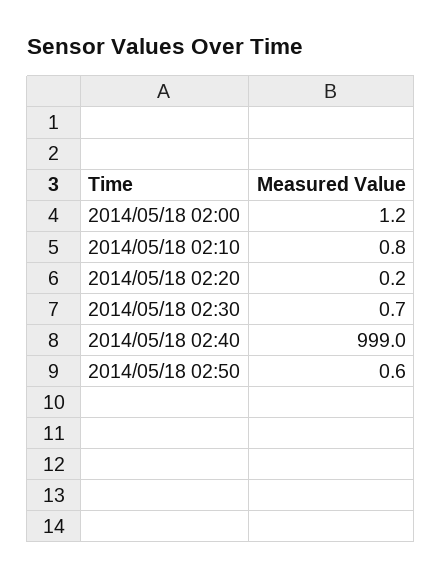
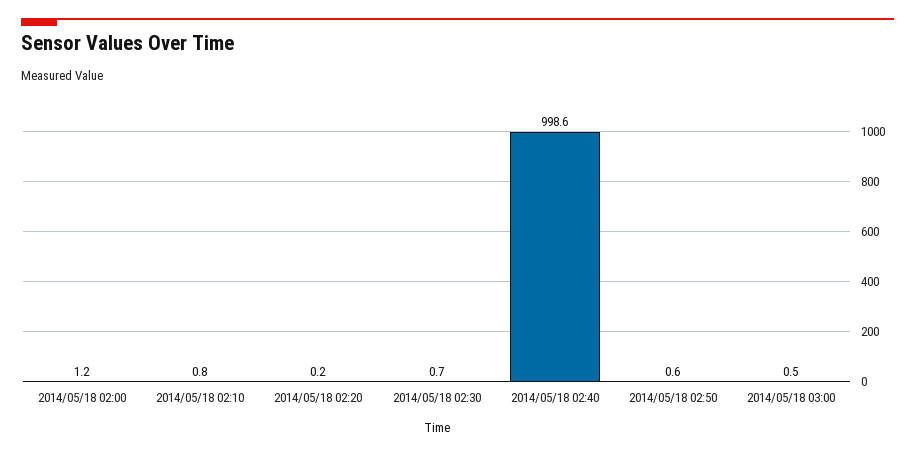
2014/05/18 02:40: 999 -> 998.6
2014/05/18 03:00: none -> 0.5

